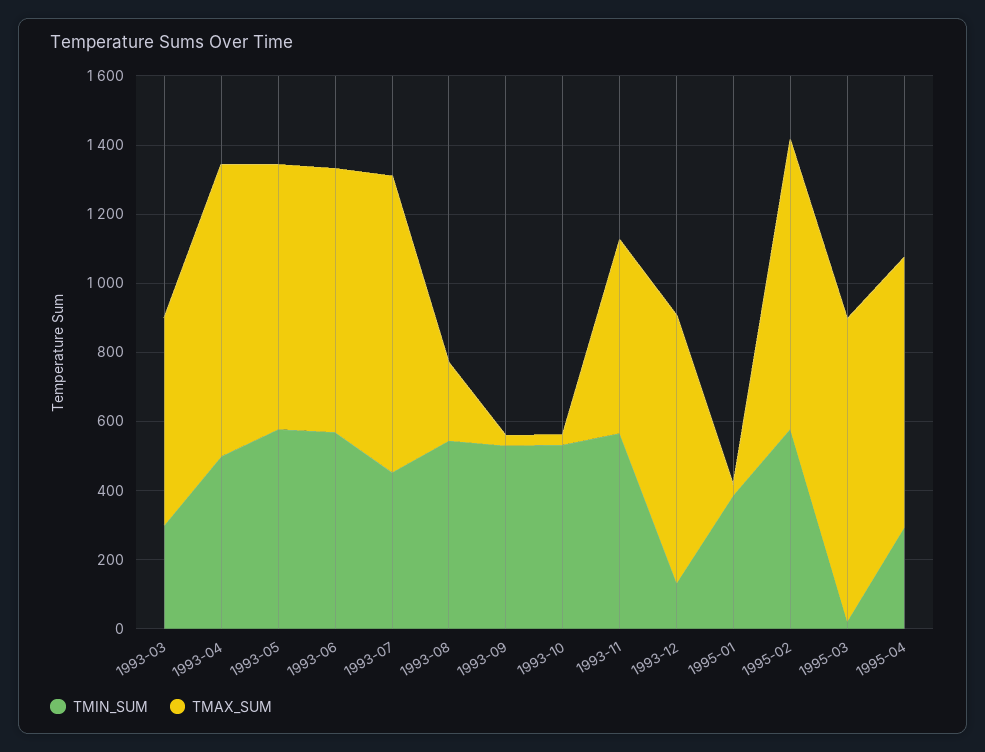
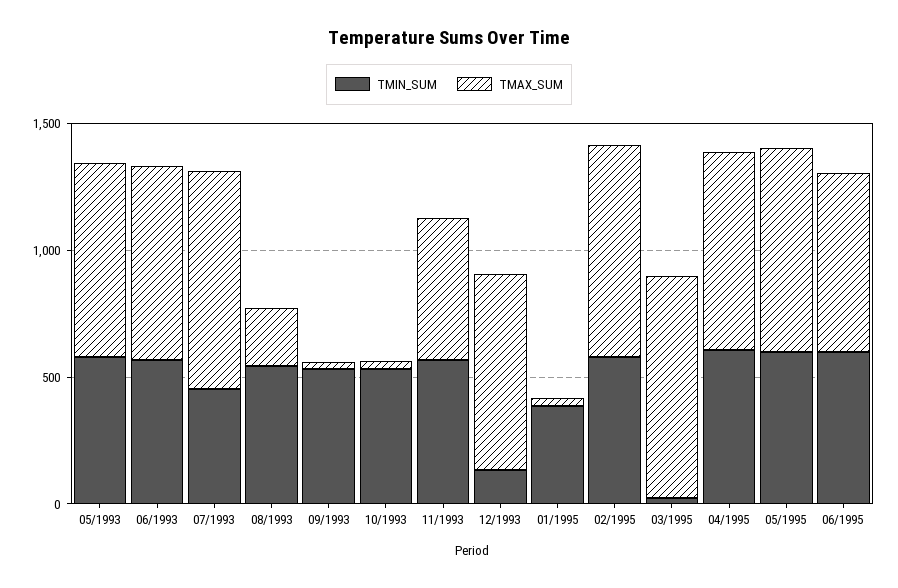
TMIN_SUM, 1993-03: 300 -> none
TMAX_SUM, 1993-03: 600 -> none
TMIN_SUM, 1993-04: 500 -> none
TMAX_SUM, 1993-04: 850 -> none
TMIN_SUM, 1995-04: 300 -> 600
TMIN_SUM, 05/1995: none -> 600
TMAX_SUM, 05/1995: none -> 800
TMIN_SUM, 06/1995: none -> 600
TMAX_SUM, 06/1995: none -> 700

